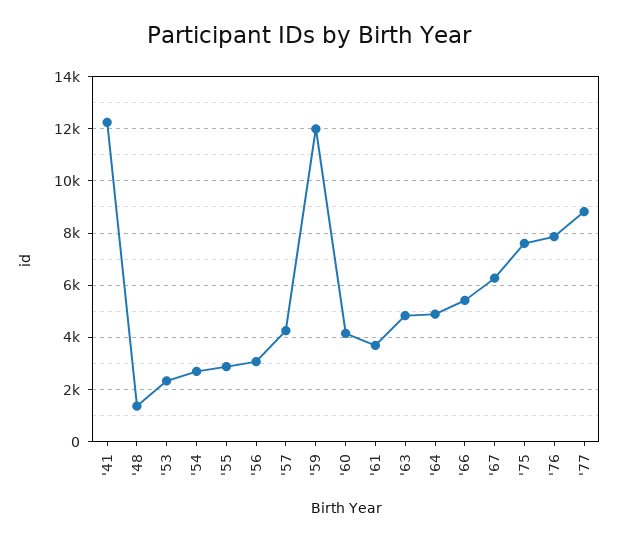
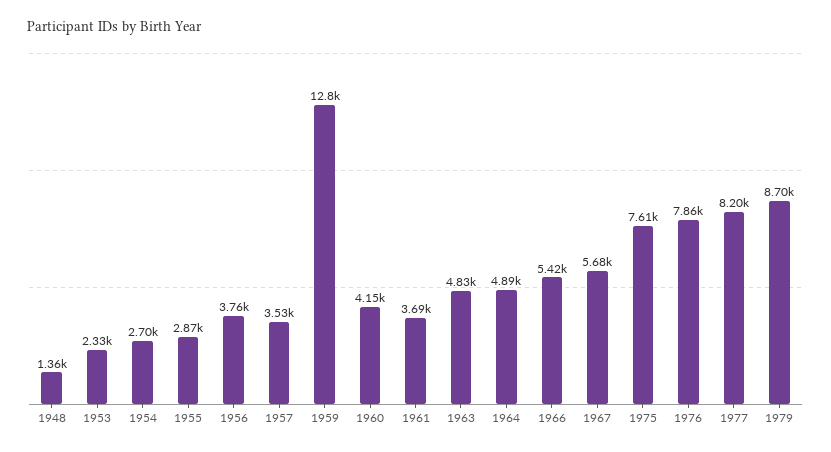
'41: 12250 -> none
'56: 3000 -> 3760
'57: 4250 -> 3530
'59: 12000 -> 12800
'67: 6250 -> 5680
'77: 8750 -> 8200
1979: none -> 8700

